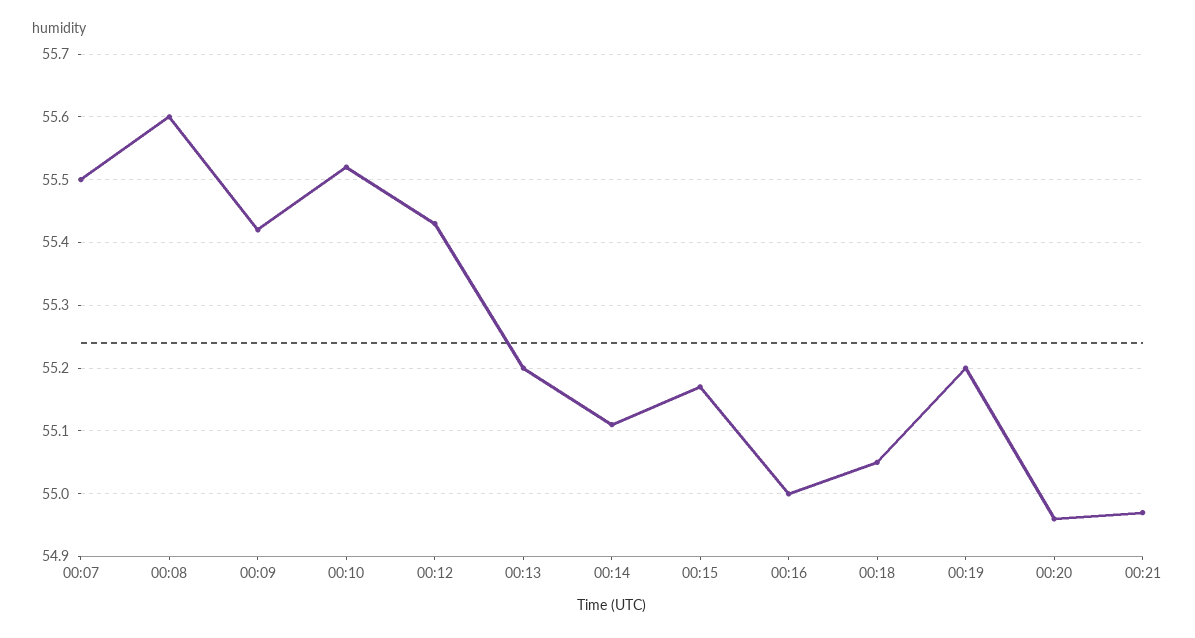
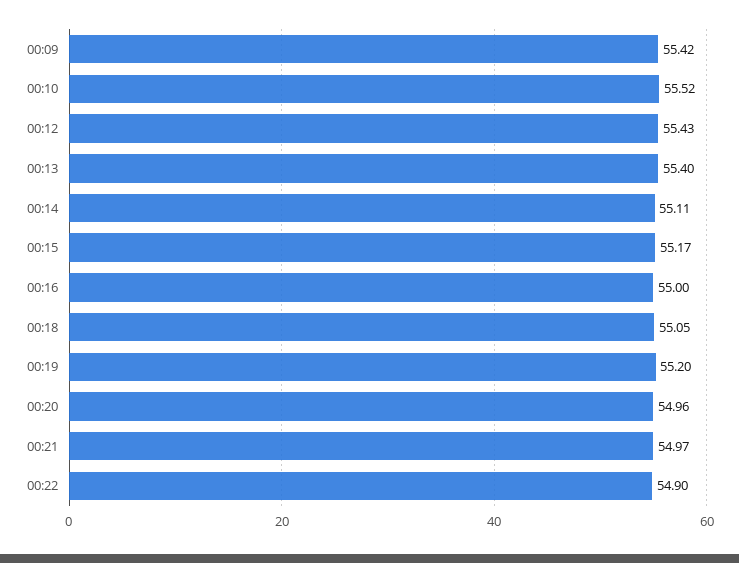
00:07: 55.5 -> none
00:08: 55.6 -> none
00:13: 55.2 -> 55.4
00:22: none -> 54.9

